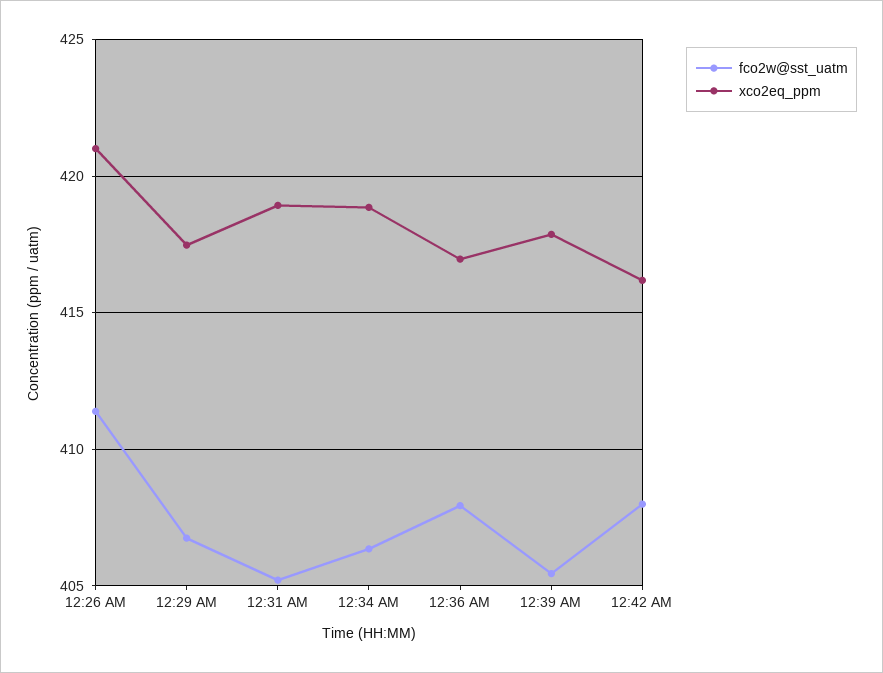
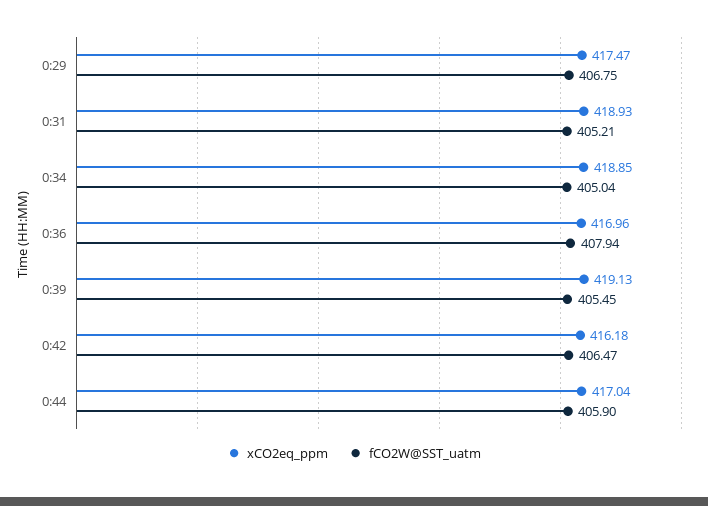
fco2w@sst_uatm, 12:26 AM: 411.5 -> none
xco2eq_ppm, 12:26 AM: 421 -> none
fco2w@sst_uatm, 12:34 AM: 406.5 -> 405.04
xco2eq_ppm, 12:39 AM: 418 -> 419.13
fco2w@sst_uatm, 12:42 AM: 408 -> 406.47
xco2eq_ppm, 0:44: none -> 417.04
fco2w@sst_uatm, 0:44: none -> 405.9

